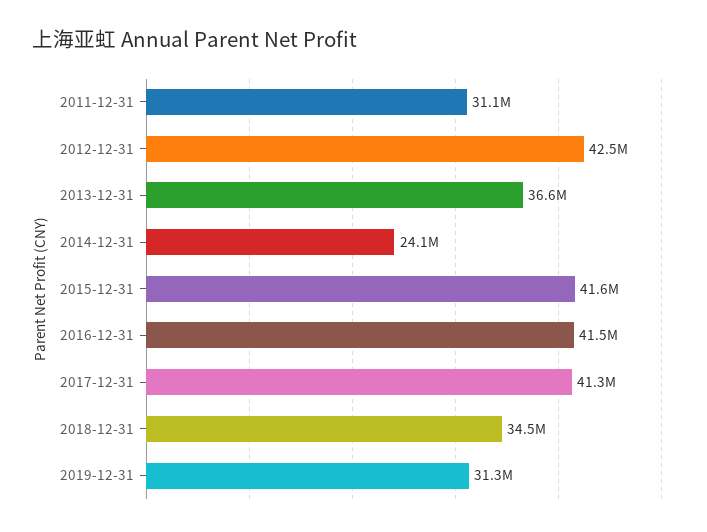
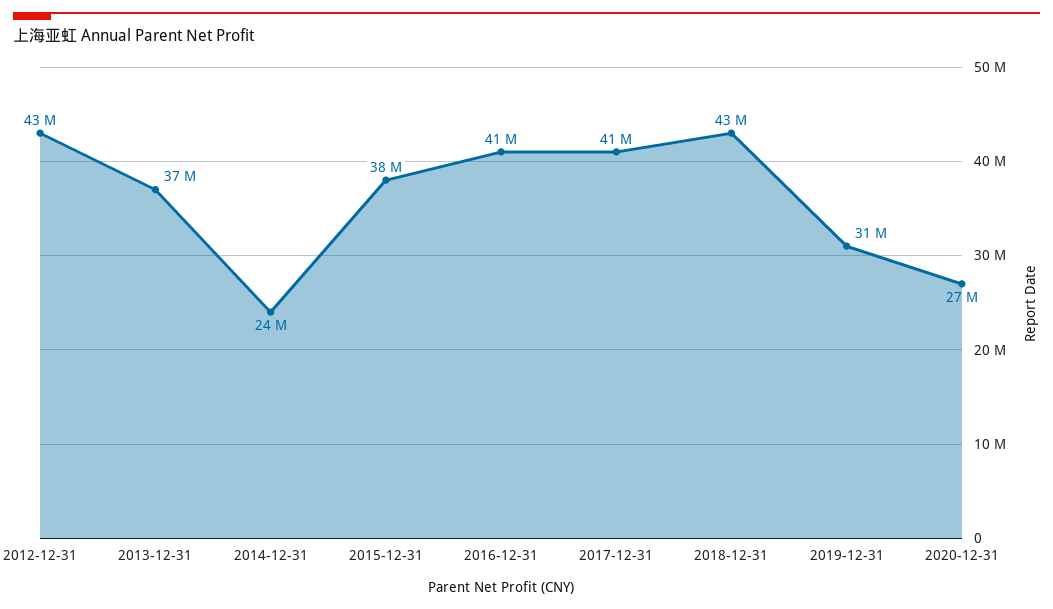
2011-12-31: 31100000 -> none
2015-12-31: 41600000 -> 38000000
2018-12-31: 34500000 -> 43000000
2020-12-31: none -> 27000000

